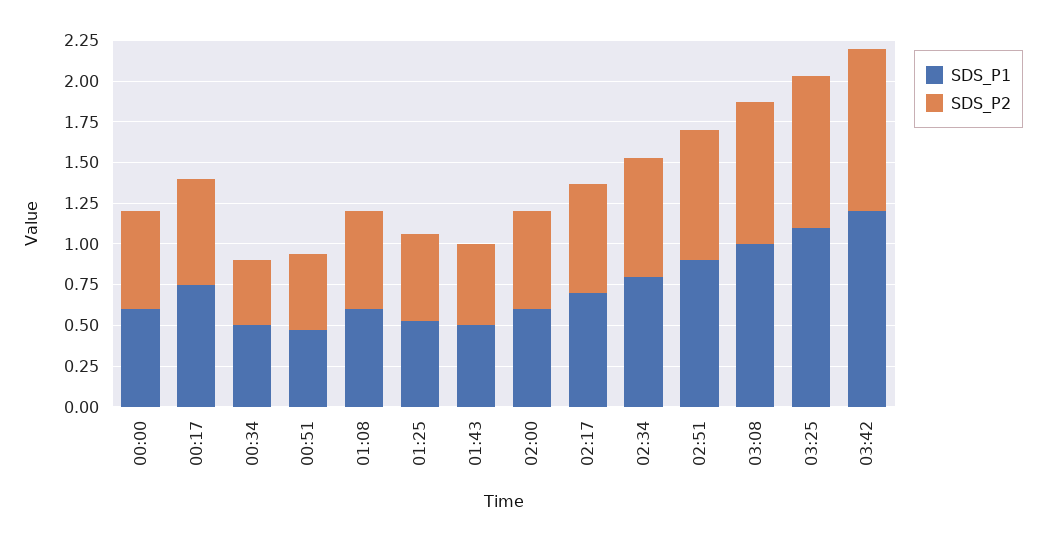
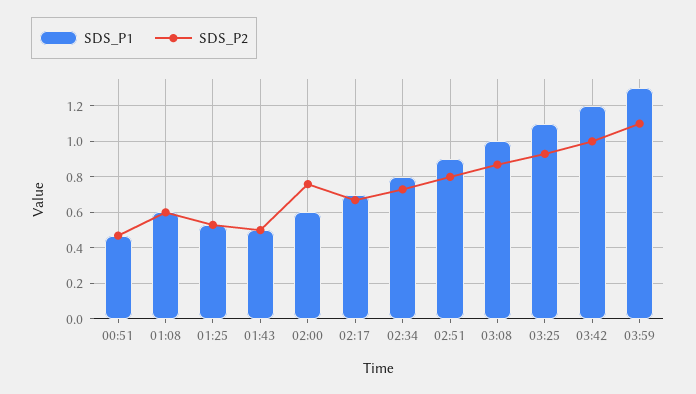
SDS_P1, 00:00: 0.6 -> none
SDS_P2, 00:00: 0.6 -> none
SDS_P1, 00:17: 0.75 -> none
SDS_P2, 00:17: 0.65 -> none
SDS_P1, 00:34: 0.5 -> none
SDS_P2, 00:34: 0.4 -> none
SDS_P2, 02:00: 0.6 -> 0.75
SDS_P1, 03:59: none -> 1.3
SDS_P2, 03:59: none -> 1.1

